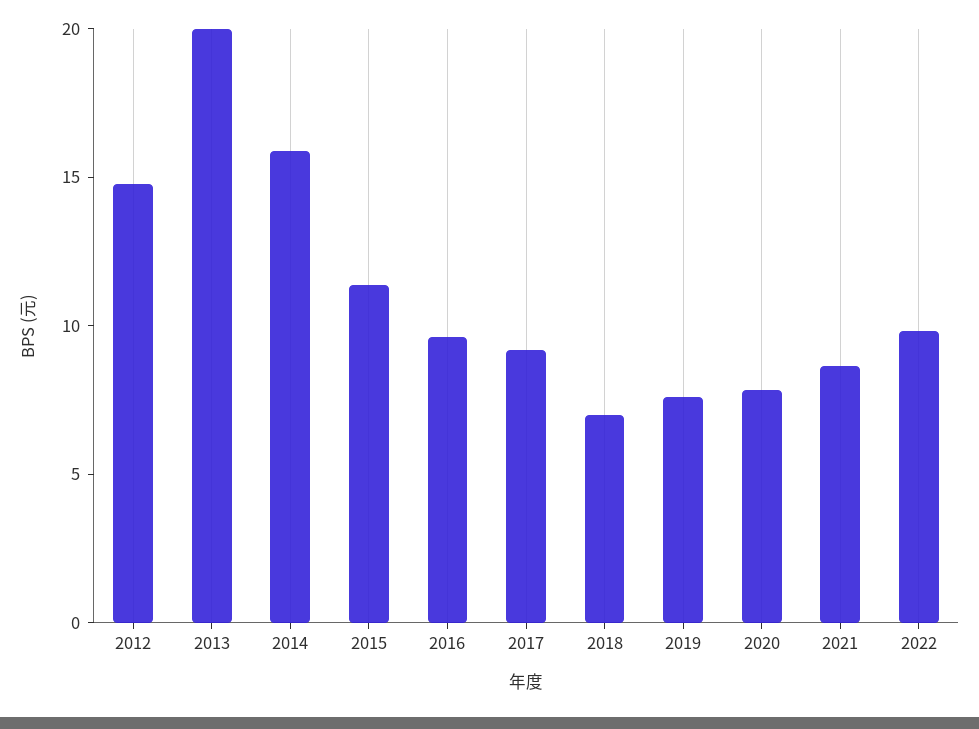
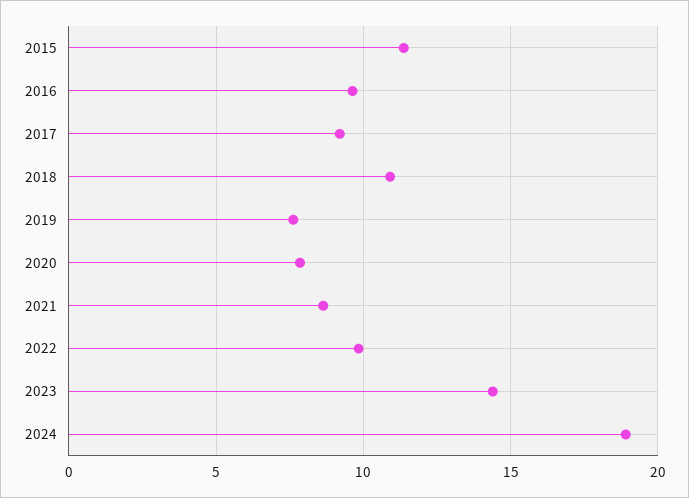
2012: 15 -> none
2013: 20 -> none
2014: 16 -> none
2018: 7 -> 11
2023: none -> 14.5
2024: none -> 19

